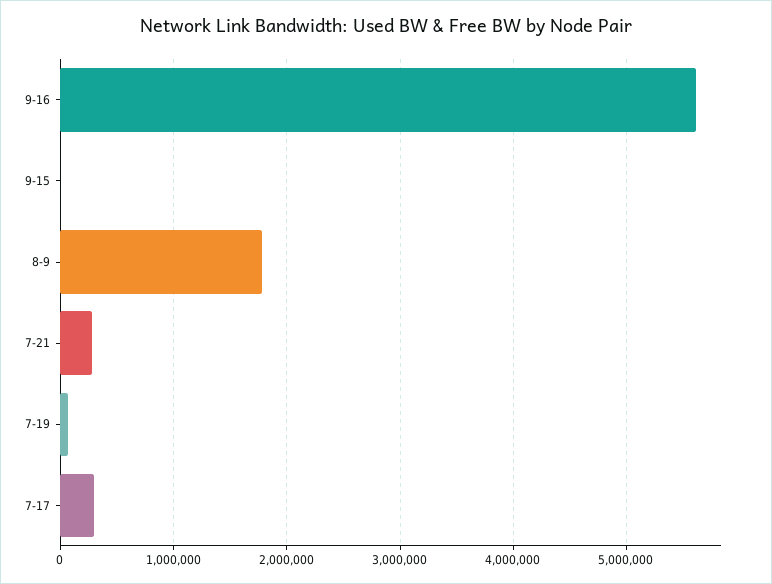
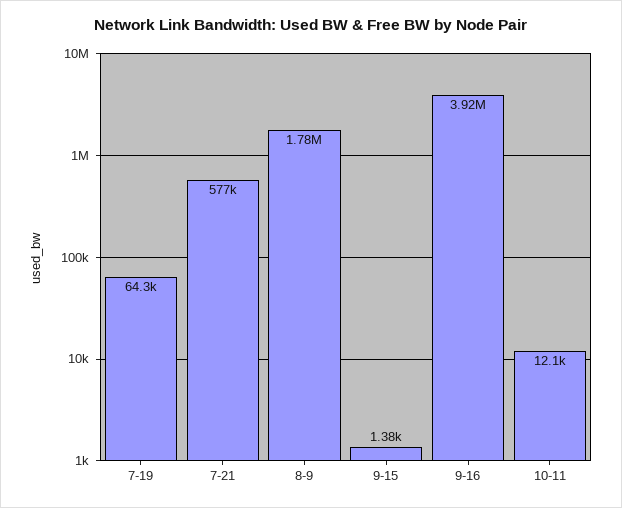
9-16: 5600000 -> 3920000
7-21: 300000 -> 577000
7-17: 300000 -> none
10-11: none -> 12100

